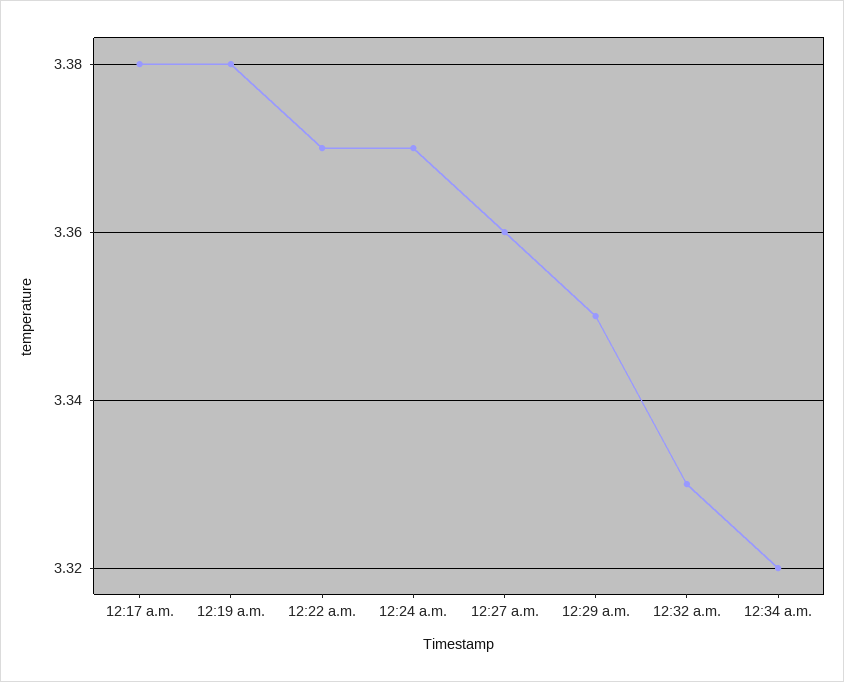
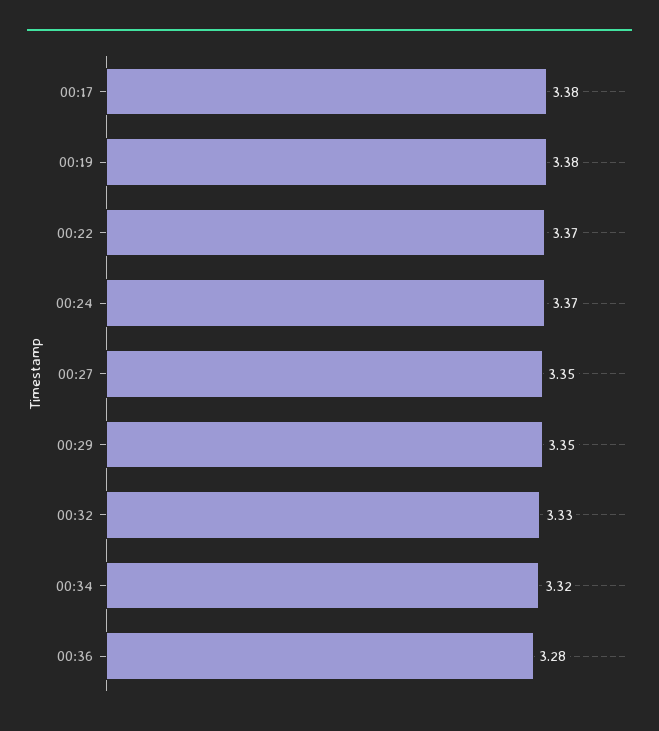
12:27 a.m.: 3.36 -> 3.35
00:36: none -> 3.28

